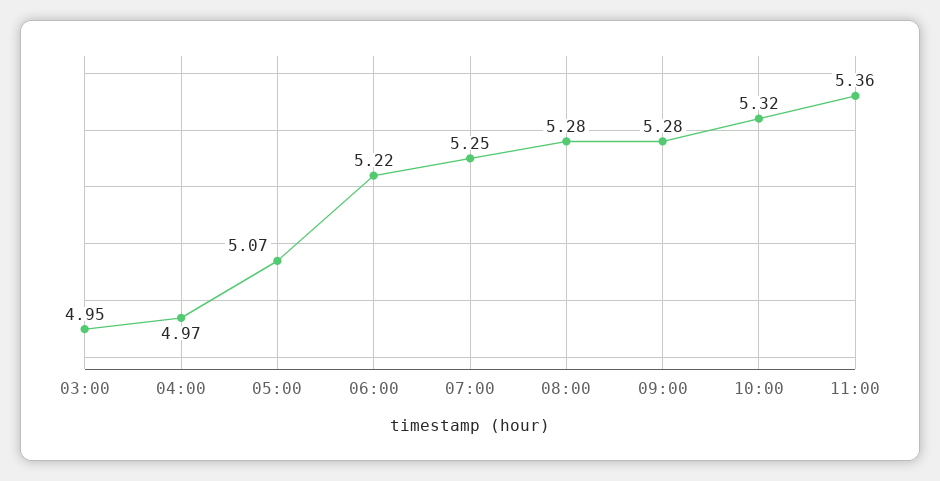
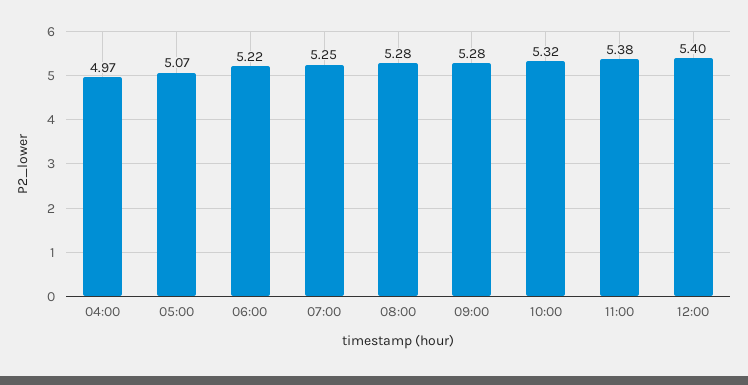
03:00: 4.95 -> none
11:00: 5.36 -> 5.38
12:00: none -> 5.4

